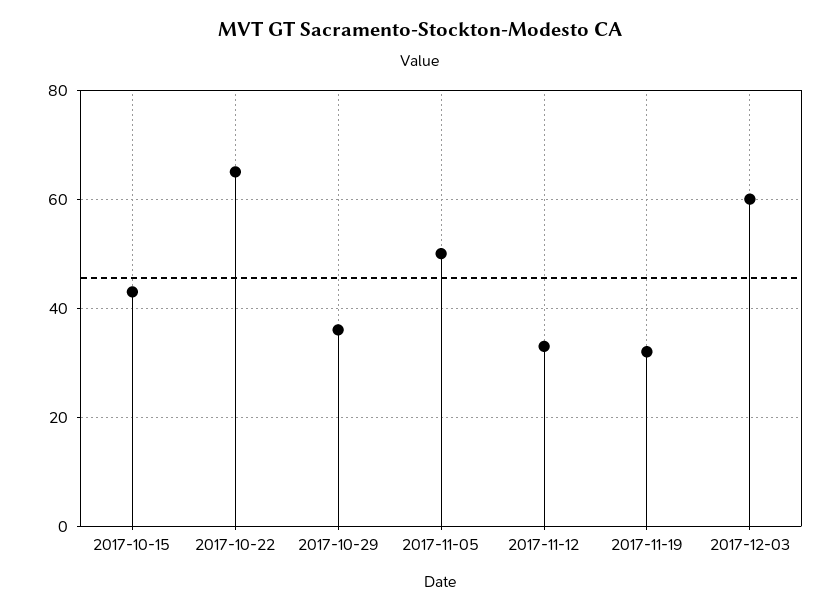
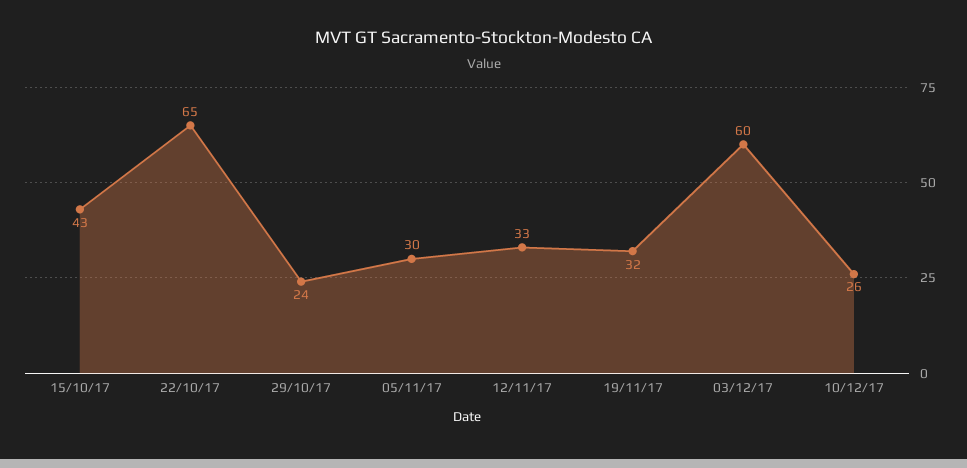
2017-10-29: 35 -> 24
2017-11-05: 50 -> 30
10/12/17: none -> 26

